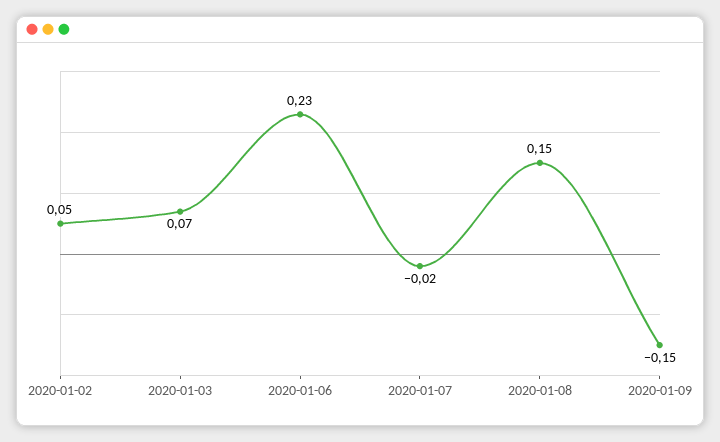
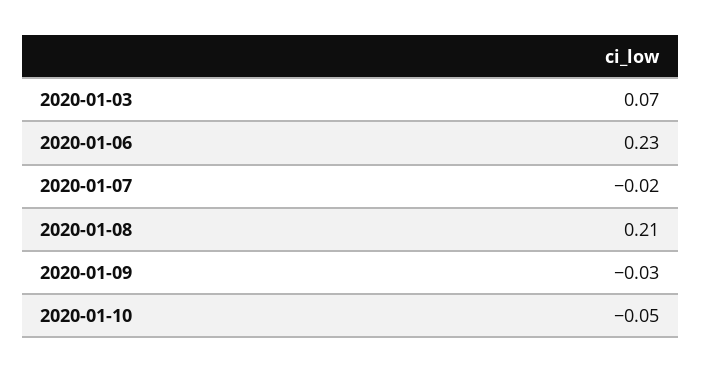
2020-01-02: 0.05 -> none
2020-01-08: 0.15 -> 0.21
2020-01-09: -0.15 -> -0.03
2020-01-10: none -> -0.05

